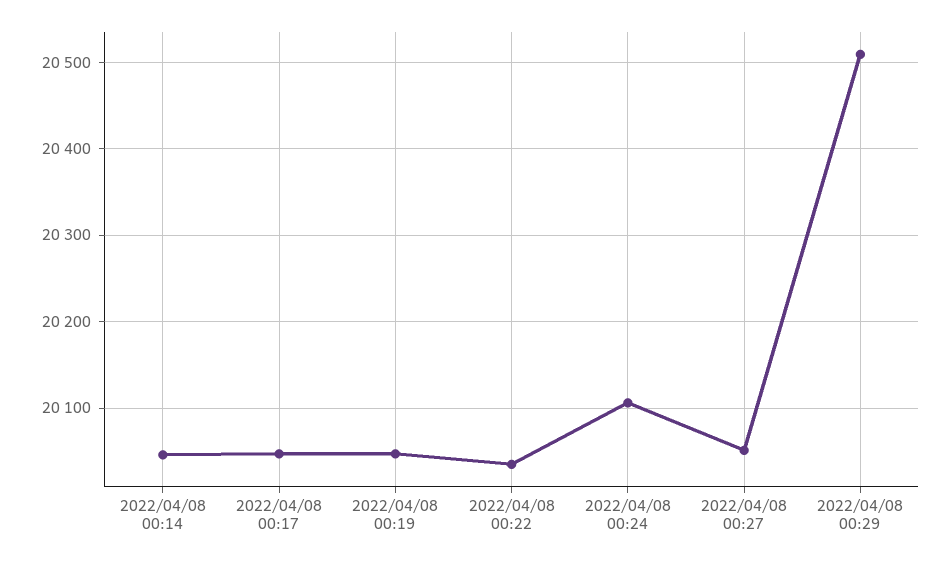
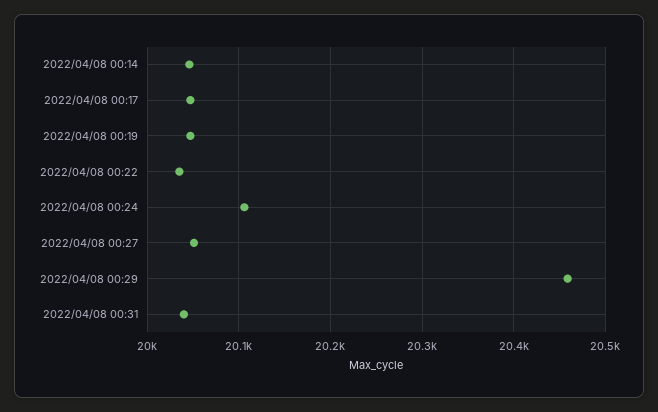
2022/04/08 00:29: 20510 -> 20460
2022/04/08 00:31: none -> 20040

